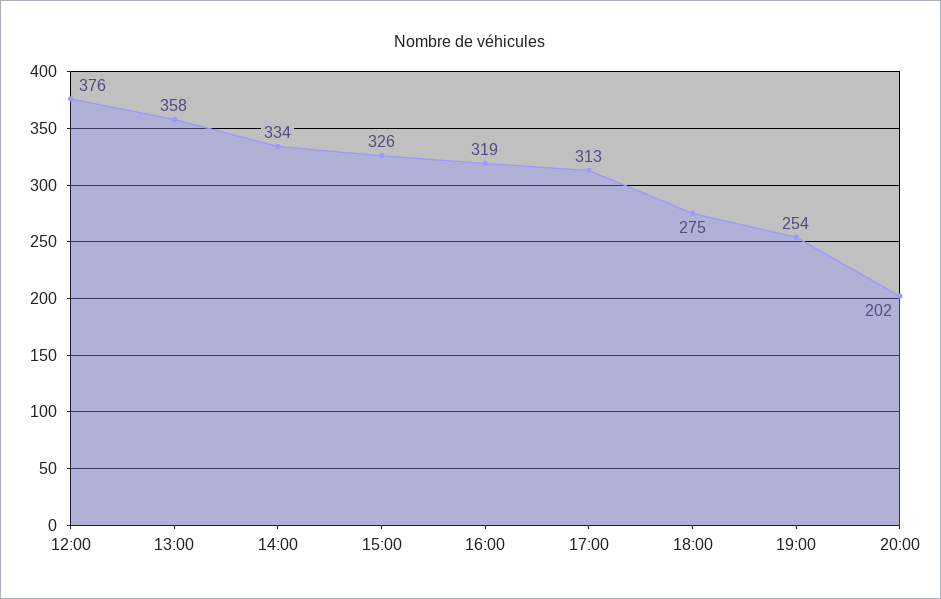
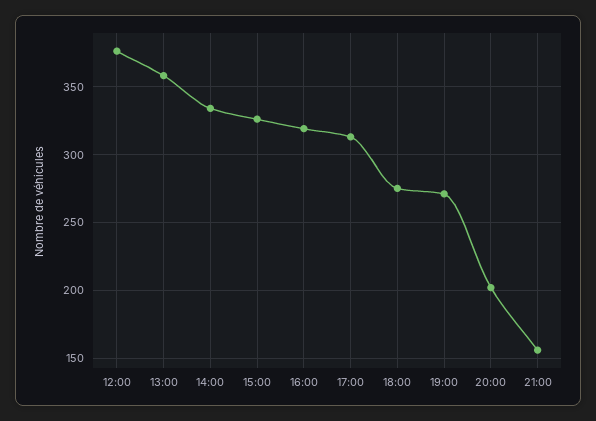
19:00: 254 -> 270
21:00: none -> 155

